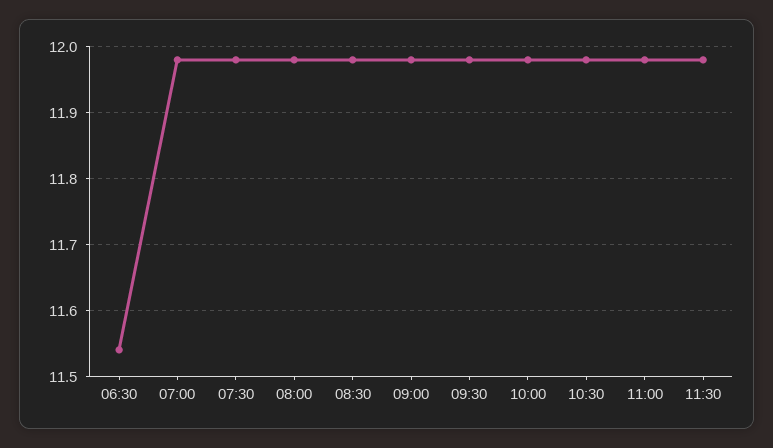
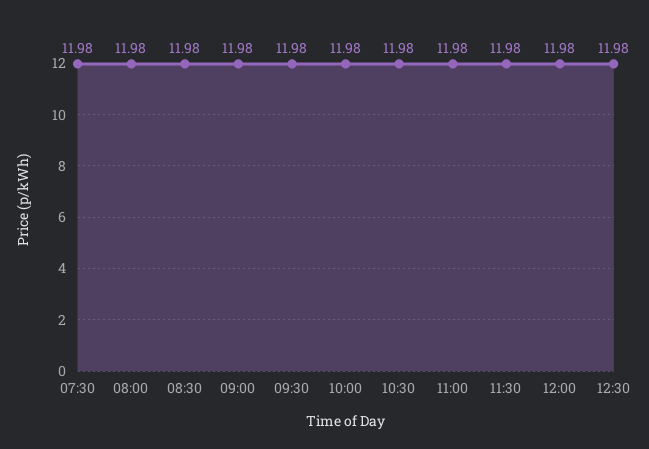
06:30: 11.54 -> none
07:00: 11.98 -> none
12:00: none -> 11.98
12:30: none -> 11.98

